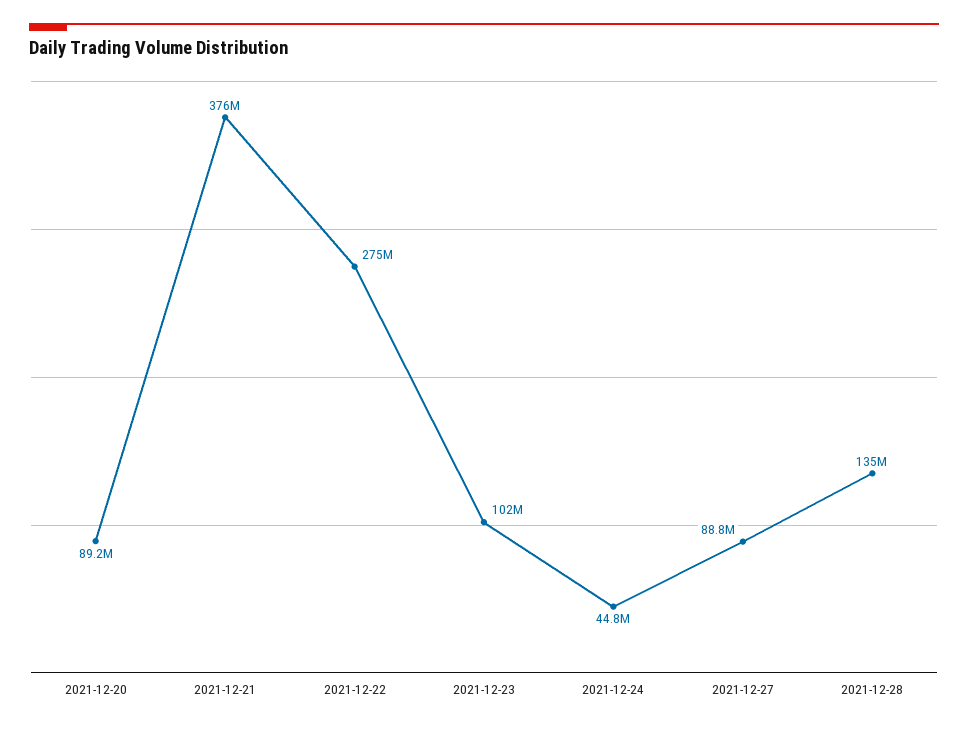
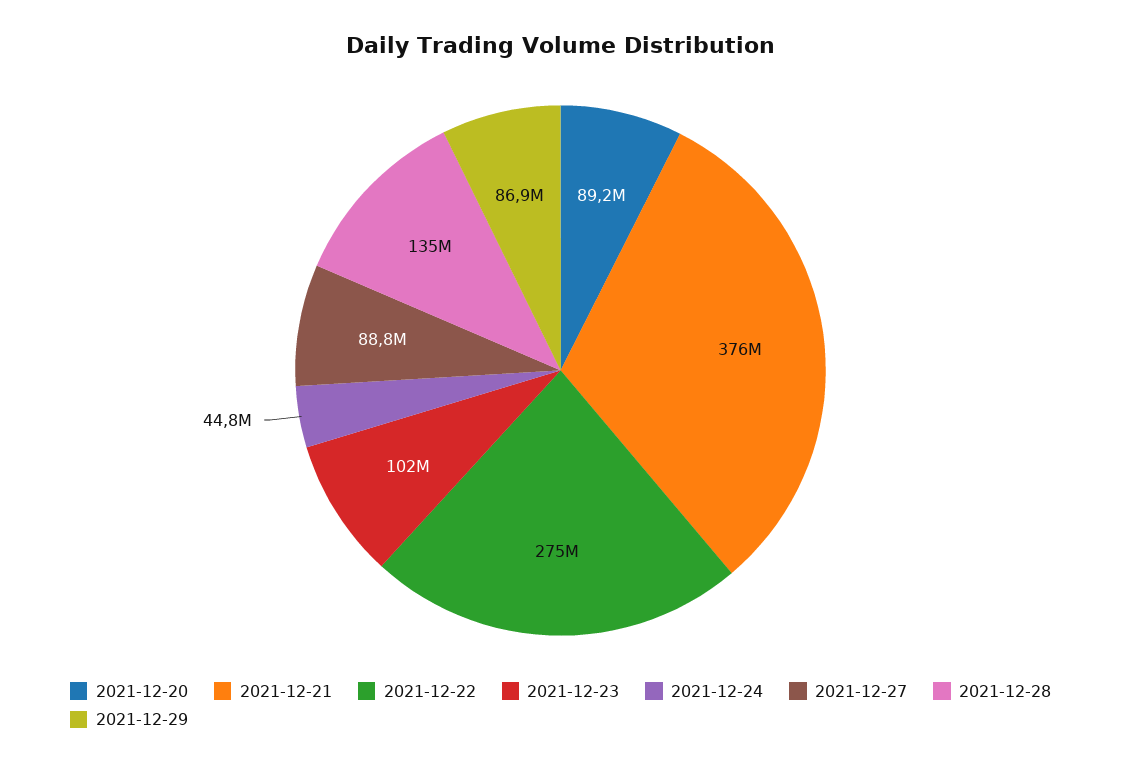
2021-12-29: none -> 86900000

